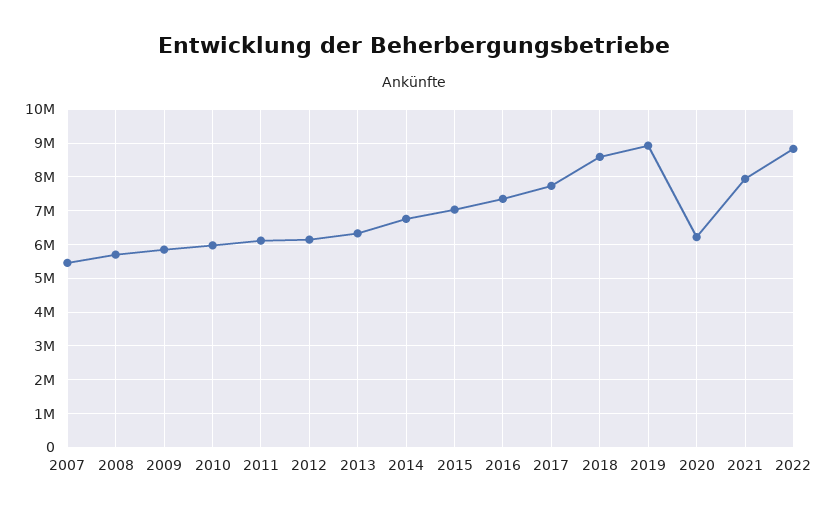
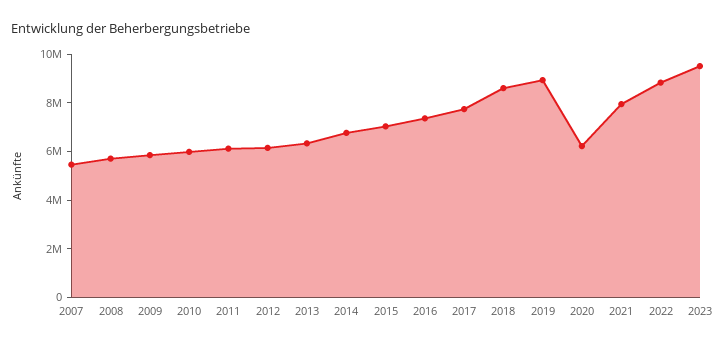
2023: none -> 9500000

